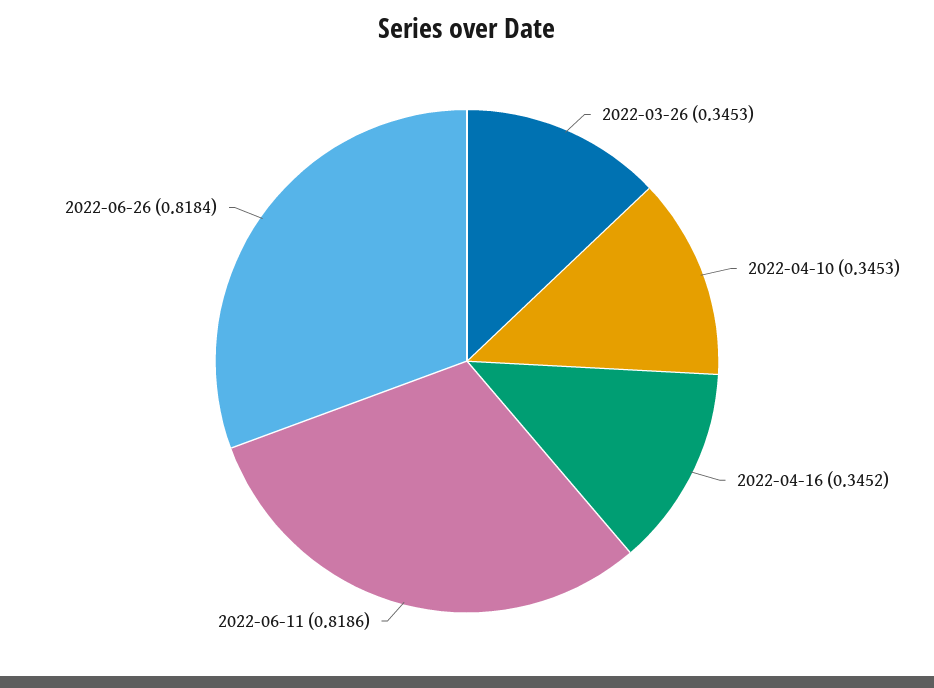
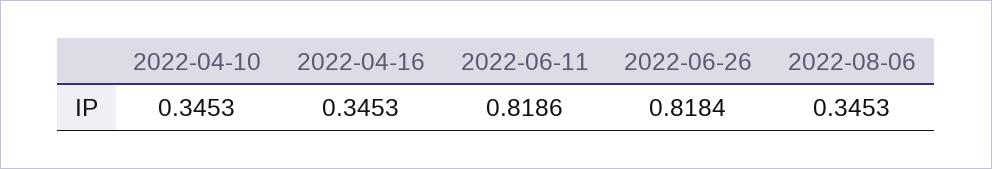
2022-03-26: 0.3453 -> none
2022-04-16: 0.3452 -> 0.3453
2022-08-06: none -> 0.3453

